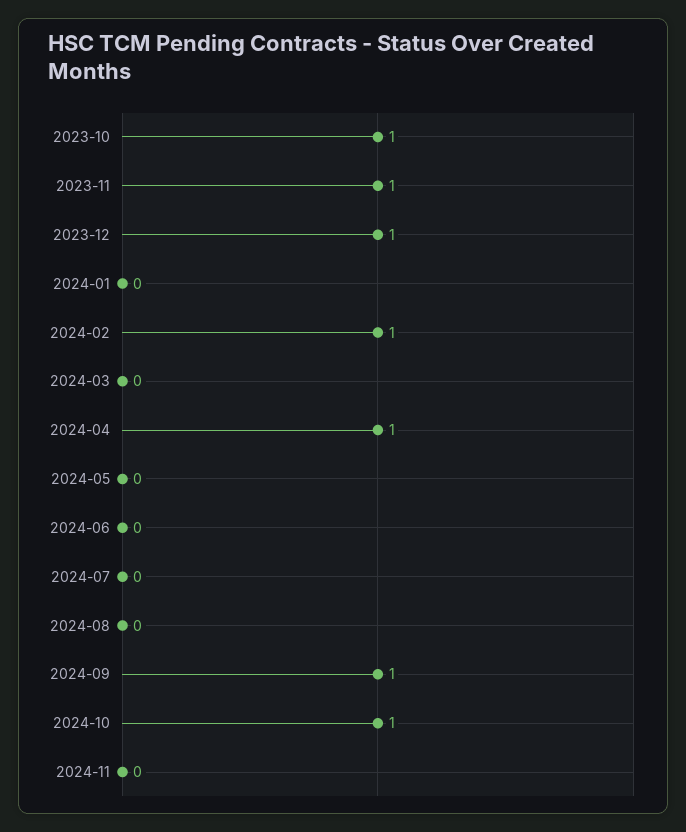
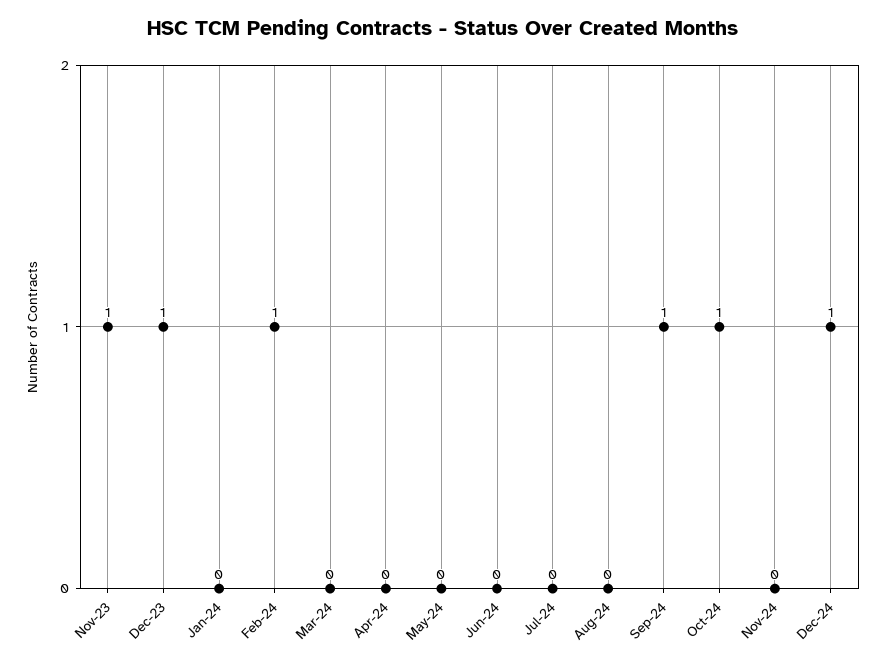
2023-10: 1 -> none
2024-04: 1 -> 0
Dec-24: none -> 1

